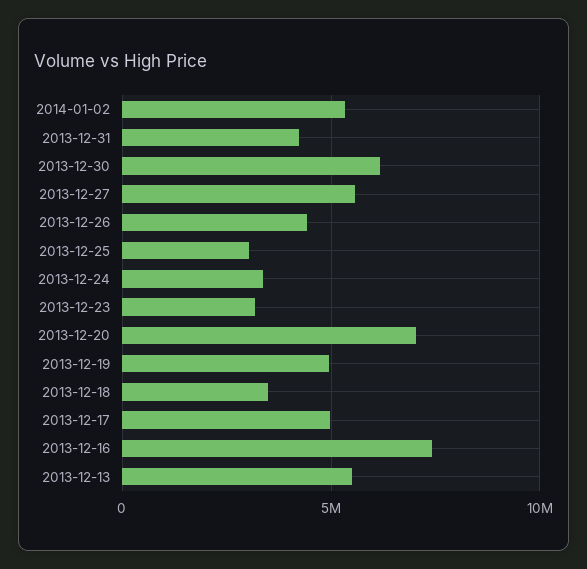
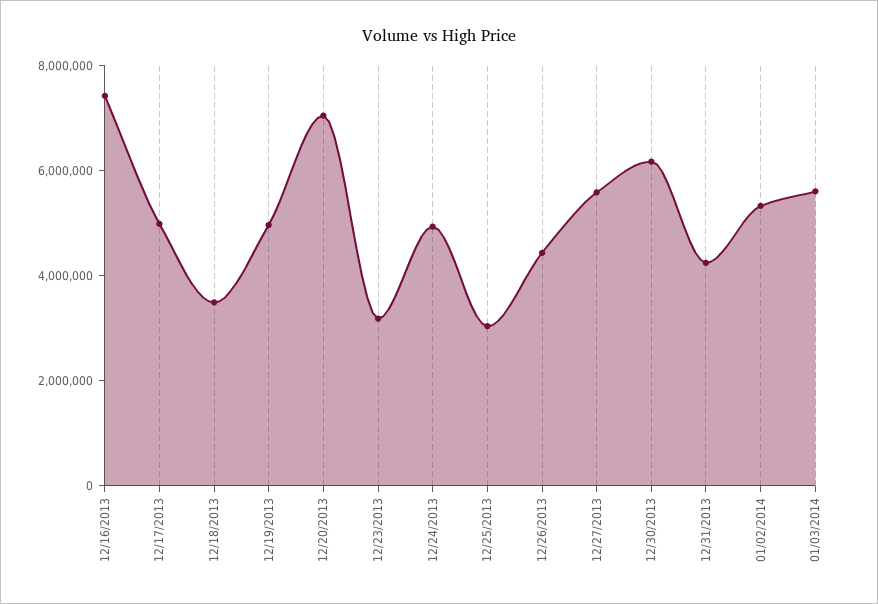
2013-12-24: 3500000 -> 5000000
2013-12-13: 5500000 -> none
01/03/2014: none -> 5500000

